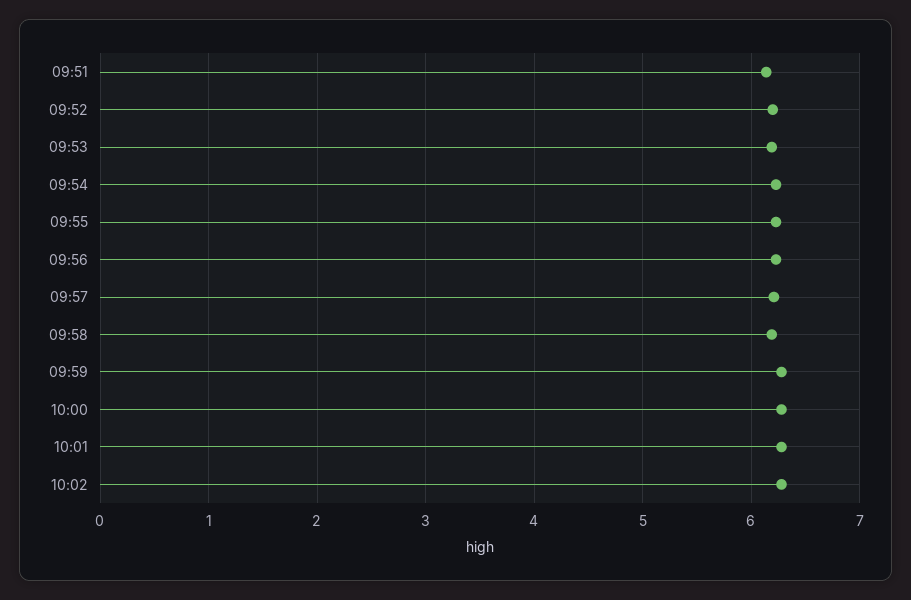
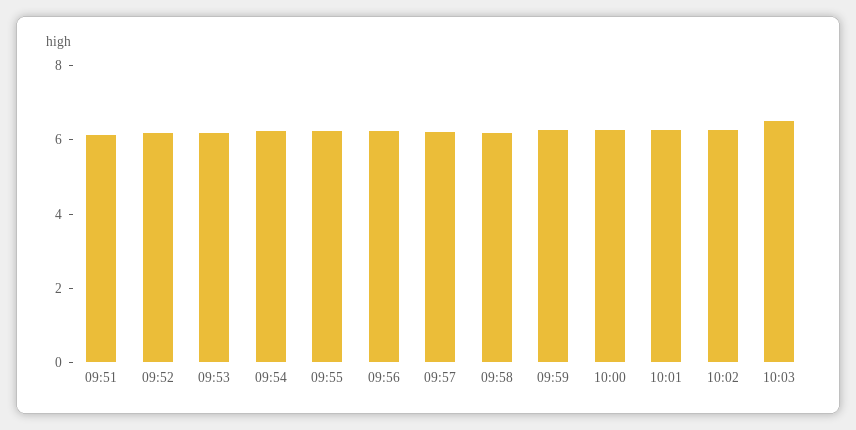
10:03: none -> 6.5

